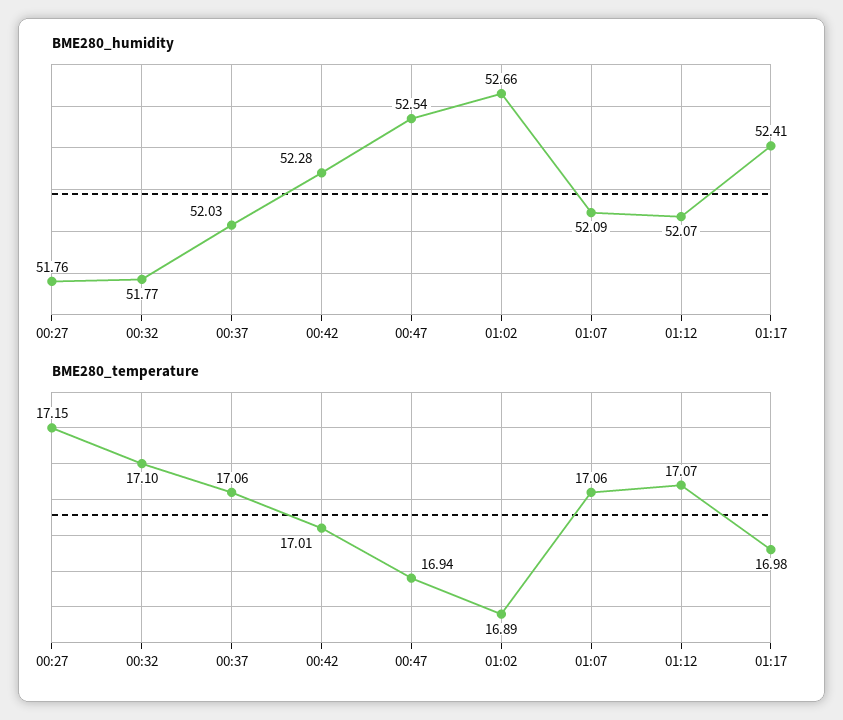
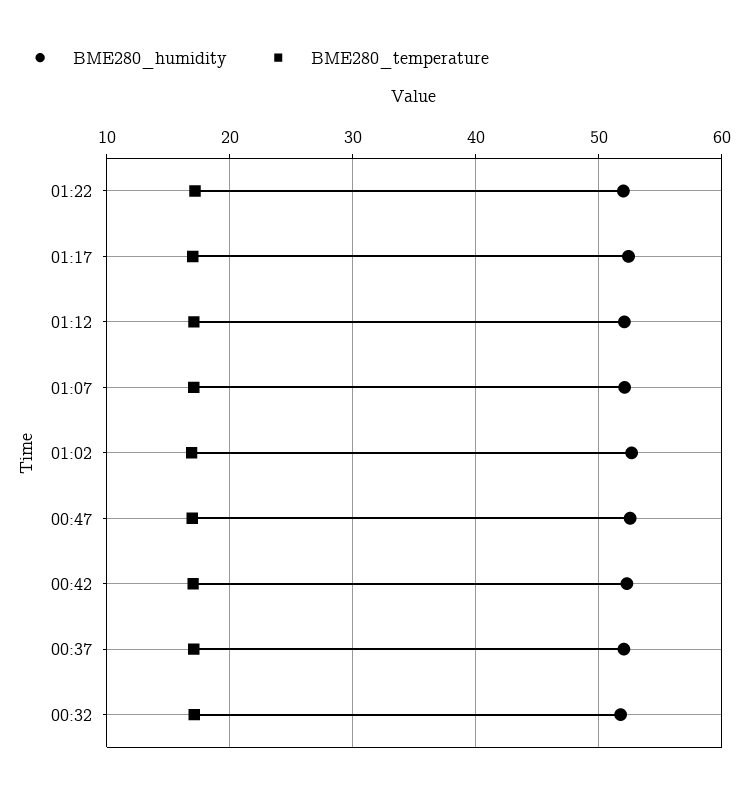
BME280_humidity, 00:27: 51.76 -> none
BME280_temperature, 00:27: 17.15 -> none
BME280_humidity, 01:22: none -> 52
BME280_temperature, 01:22: none -> 17

